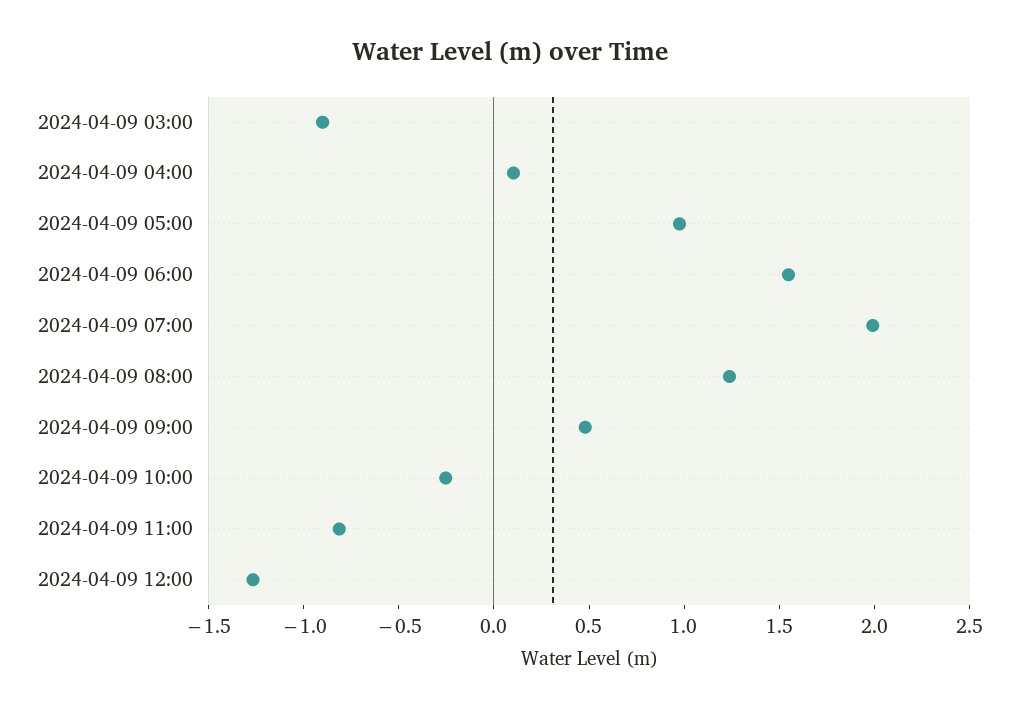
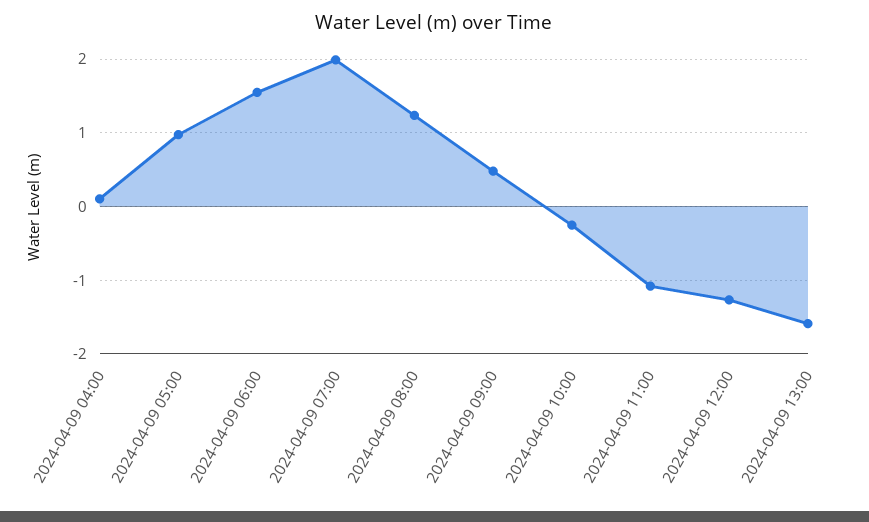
2024-04-09 03:00: -0.9 -> none
2024-04-09 11:00: -0.8 -> -1.1
2024-04-09 13:00: none -> -1.6

